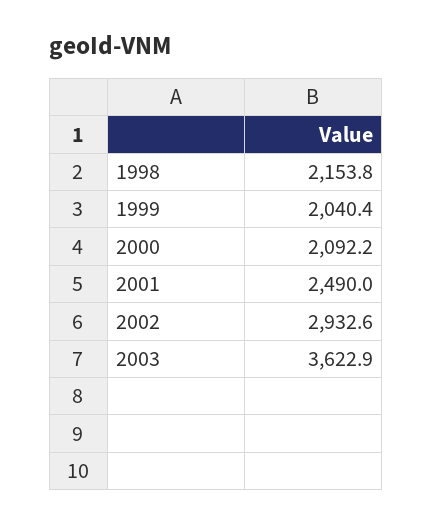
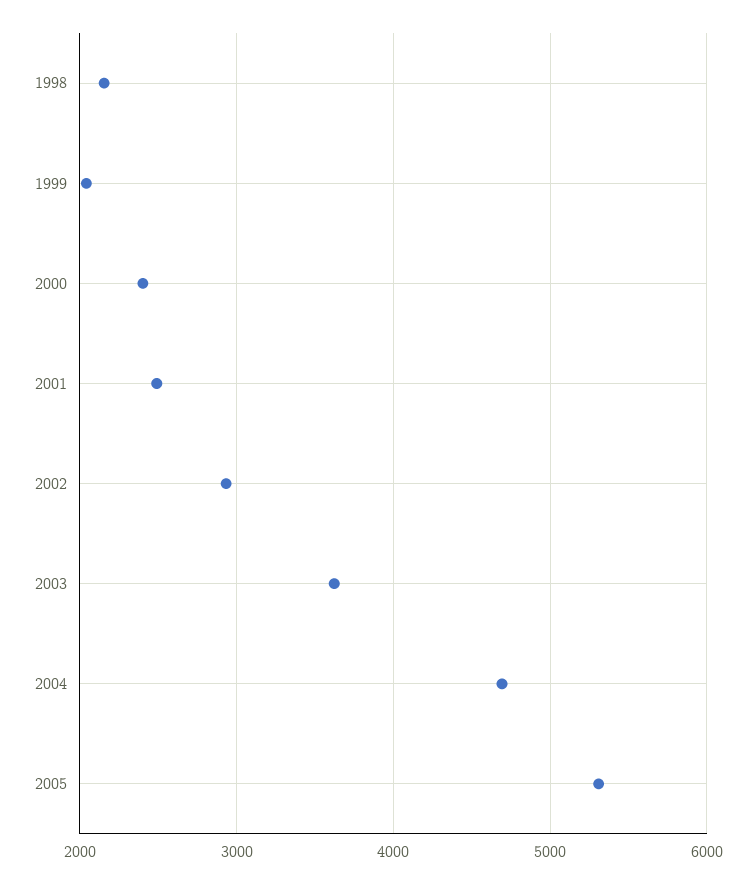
2000: 2092.2 -> 2400
2004: none -> 4700
2005: none -> 5300

